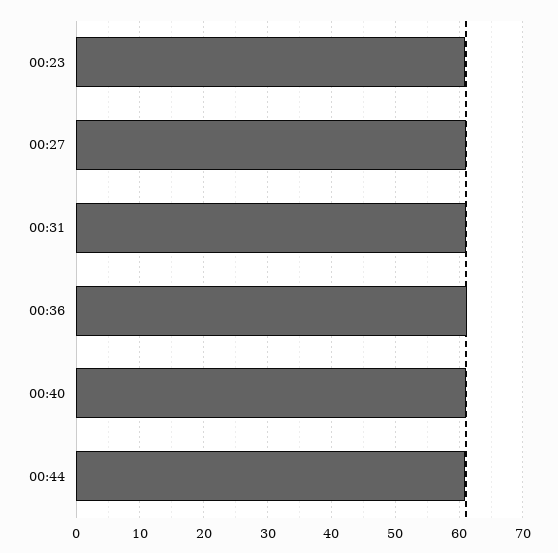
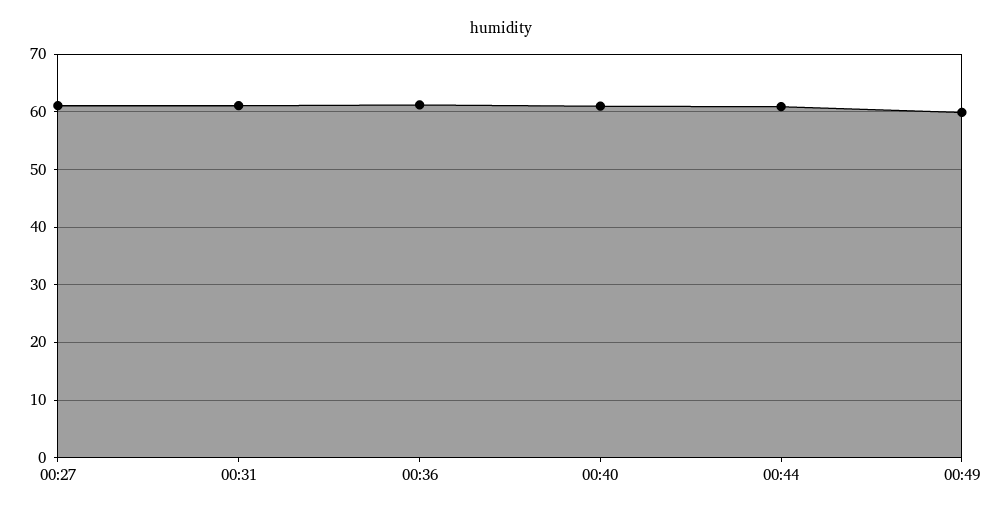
00:23: 61 -> none
00:49: none -> 60

